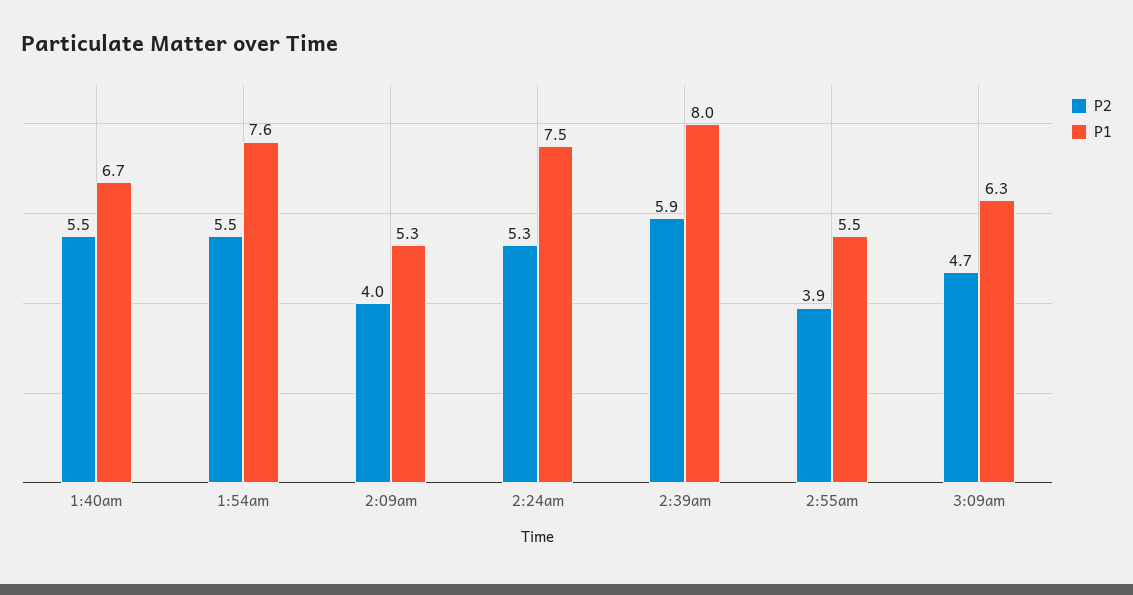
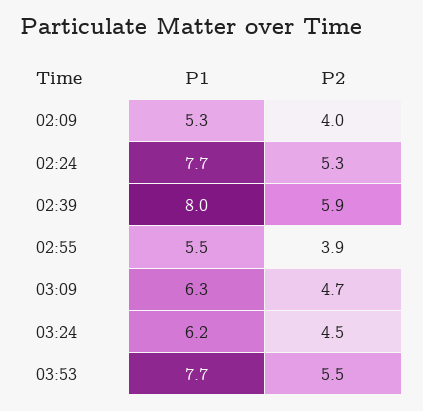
P2, 1:40am: 5.5 -> none
P1, 1:40am: 6.7 -> none
P2, 1:54am: 5.5 -> none
P1, 1:54am: 7.6 -> none
P1, 2:24am: 7.5 -> 7.7
P1, 03:24: none -> 6.2
P2, 03:24: none -> 4.5
P1, 03:53: none -> 7.7
P2, 03:53: none -> 5.5

